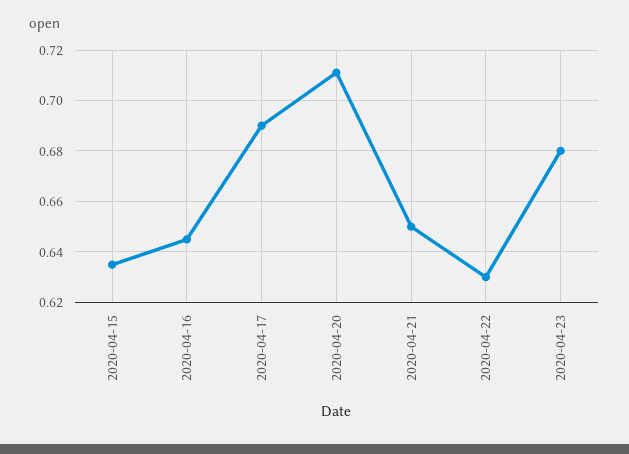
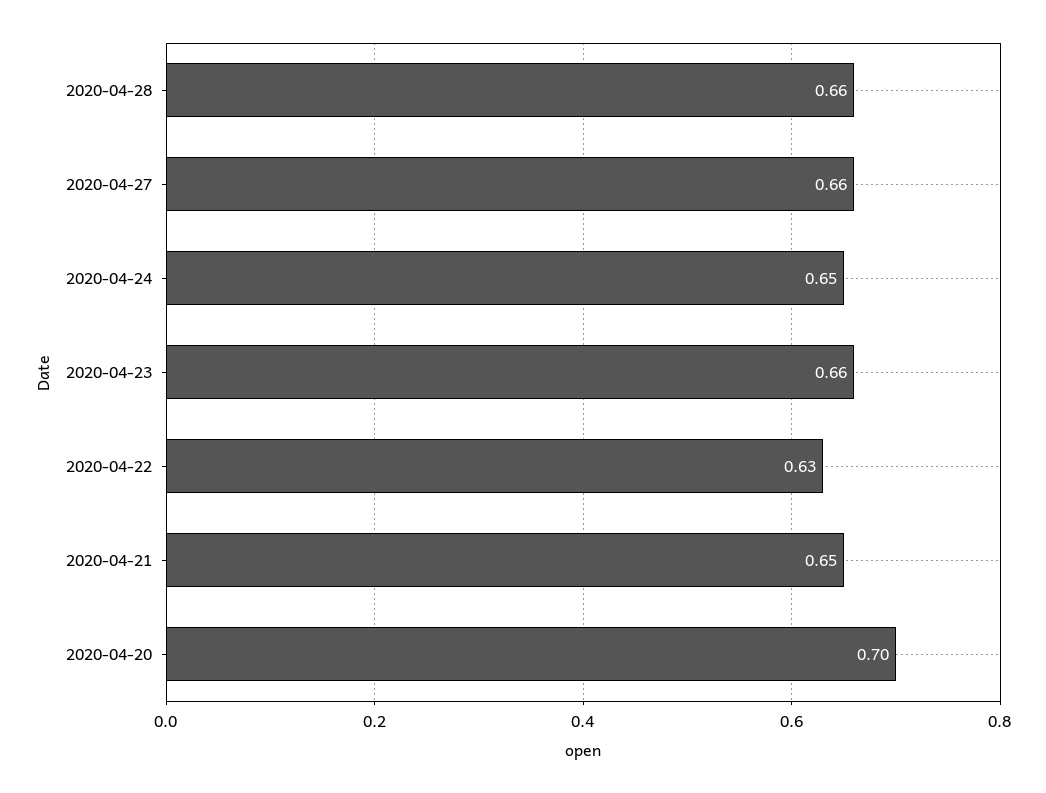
2020-04-15: 0.635 -> none
2020-04-16: 0.645 -> none
2020-04-17: 0.69 -> none
2020-04-20: 0.71 -> 0.7
2020-04-23: 0.68 -> 0.66
2020-04-28: none -> 0.66
2020-04-27: none -> 0.66
2020-04-24: none -> 0.65

